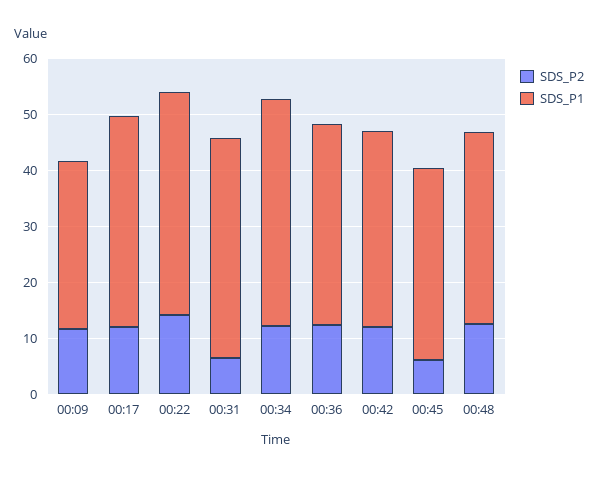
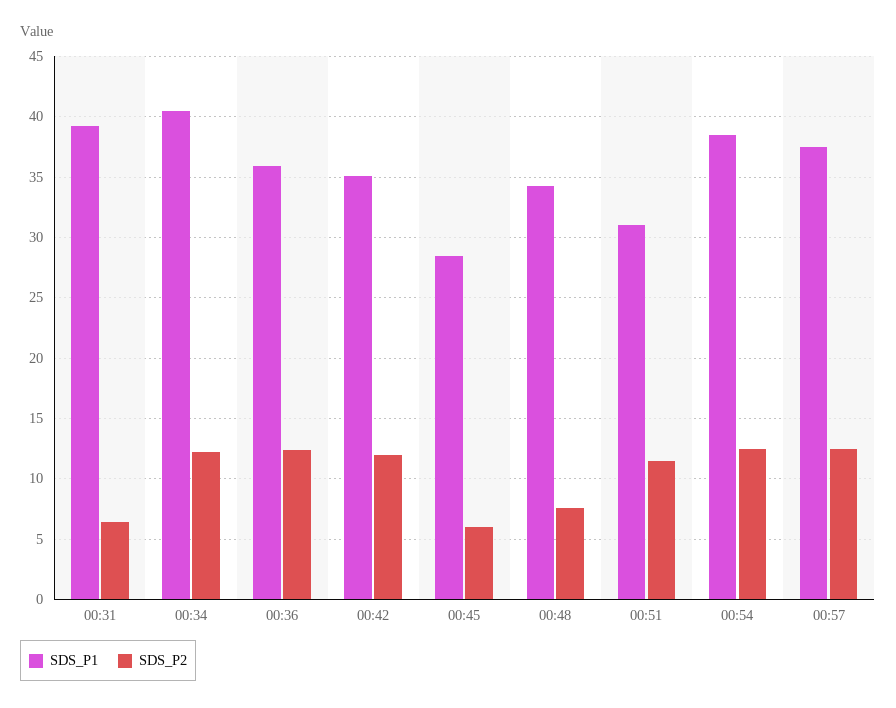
SDS_P2, 00:09: 12 -> none
SDS_P1, 00:09: 30 -> none
SDS_P2, 00:17: 12 -> none
SDS_P1, 00:17: 38 -> none
SDS_P2, 00:22: 14 -> none
SDS_P1, 00:22: 40 -> none
SDS_P1, 00:45: 34 -> 28.5
SDS_P2, 00:48: 12 -> 7.5
SDS_P1, 00:51: none -> 31
SDS_P2, 00:51: none -> 11.5
SDS_P1, 00:54: none -> 38.5
SDS_P2, 00:54: none -> 12.5
SDS_P1, 00:57: none -> 37.5
SDS_P2, 00:57: none -> 12.5

